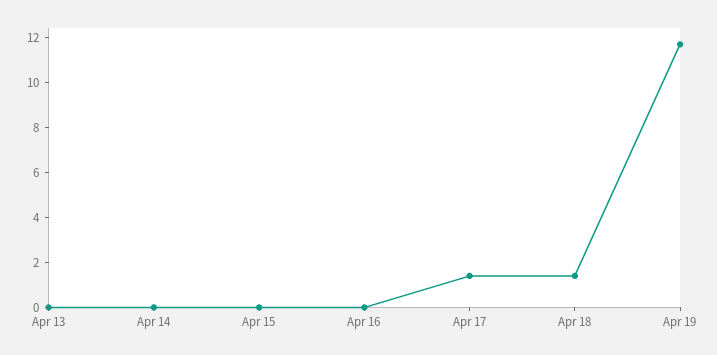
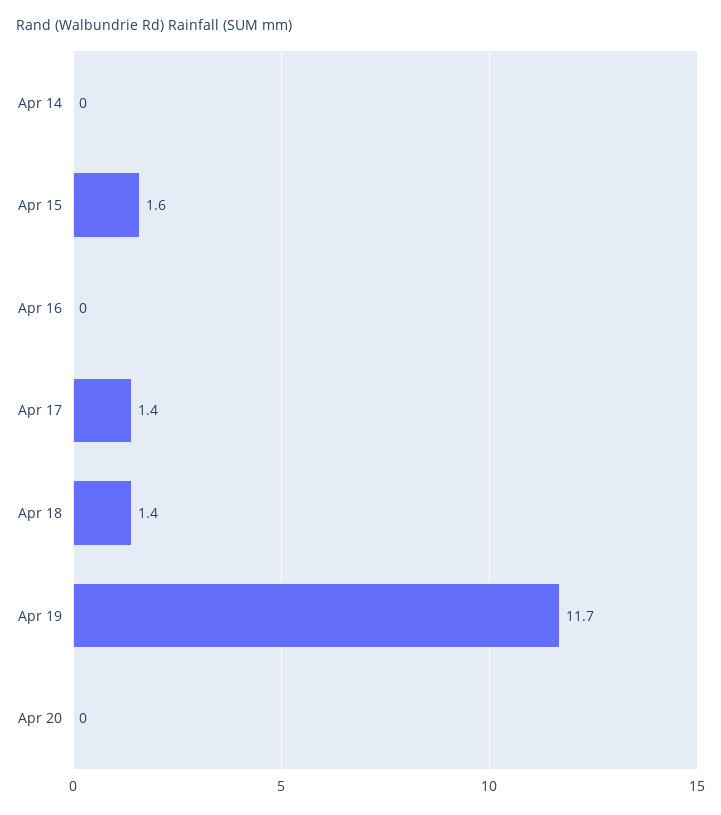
Apr 13: 0 -> none
Apr 15: 0 -> 1.6
Apr 20: none -> 0

